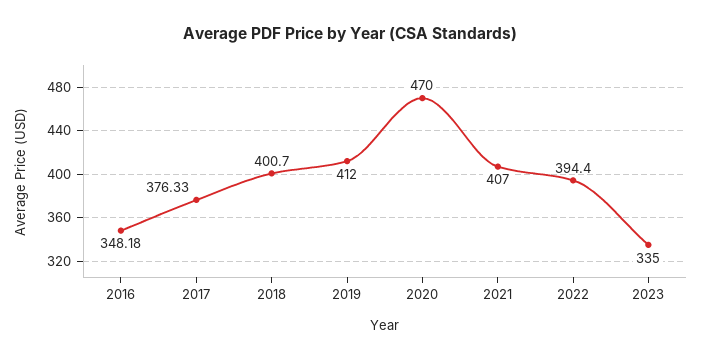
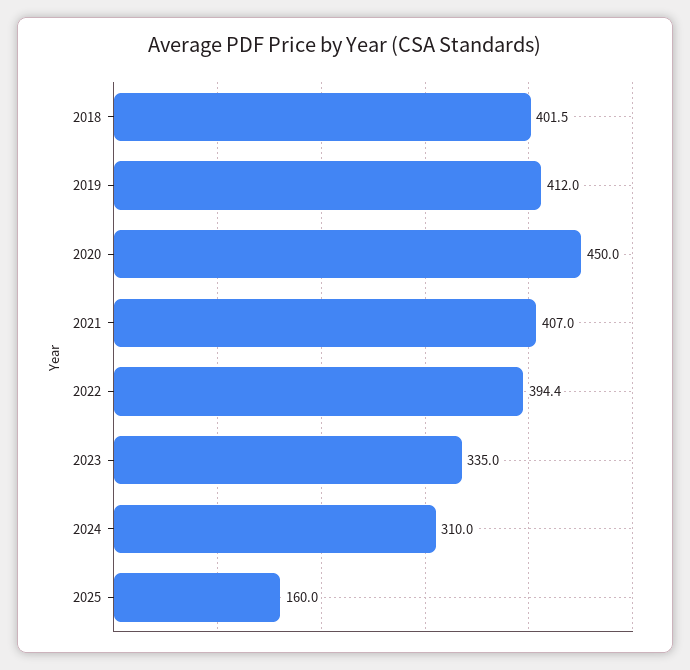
2016: 348.18 -> none
2017: 376.33 -> none
2018: 400.7 -> 401.5
2020: 470 -> 450
2024: none -> 310
2025: none -> 160

